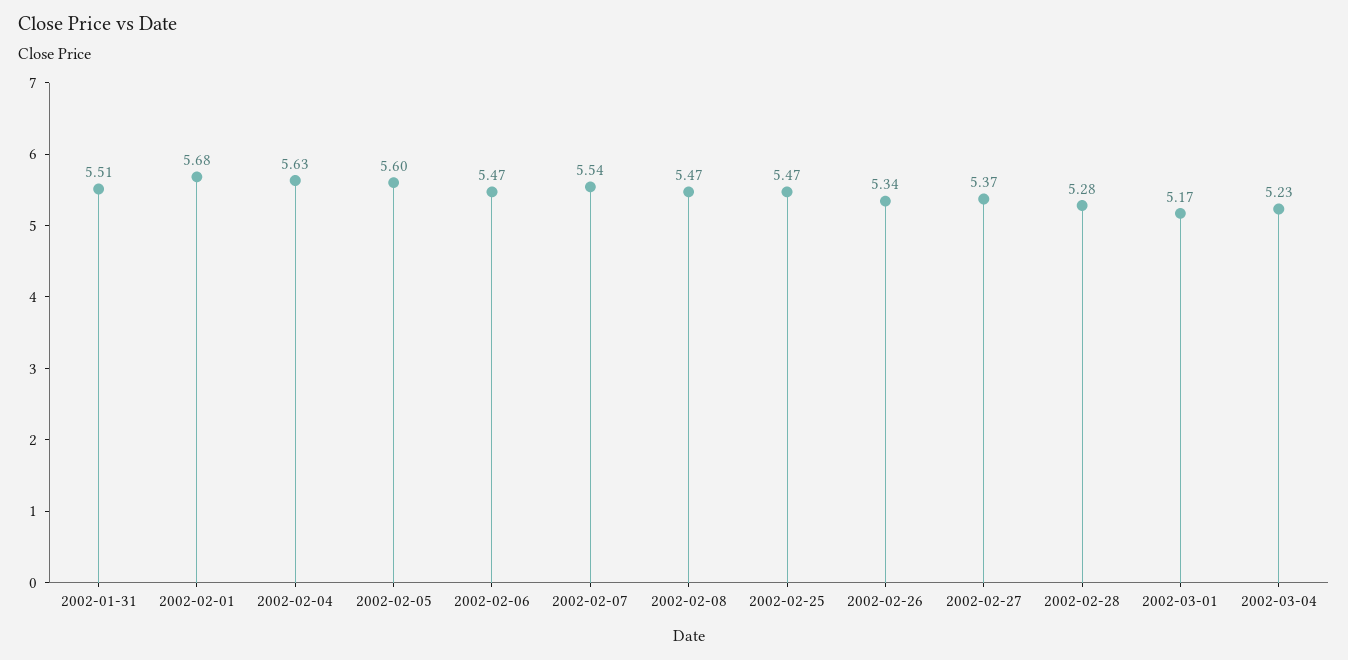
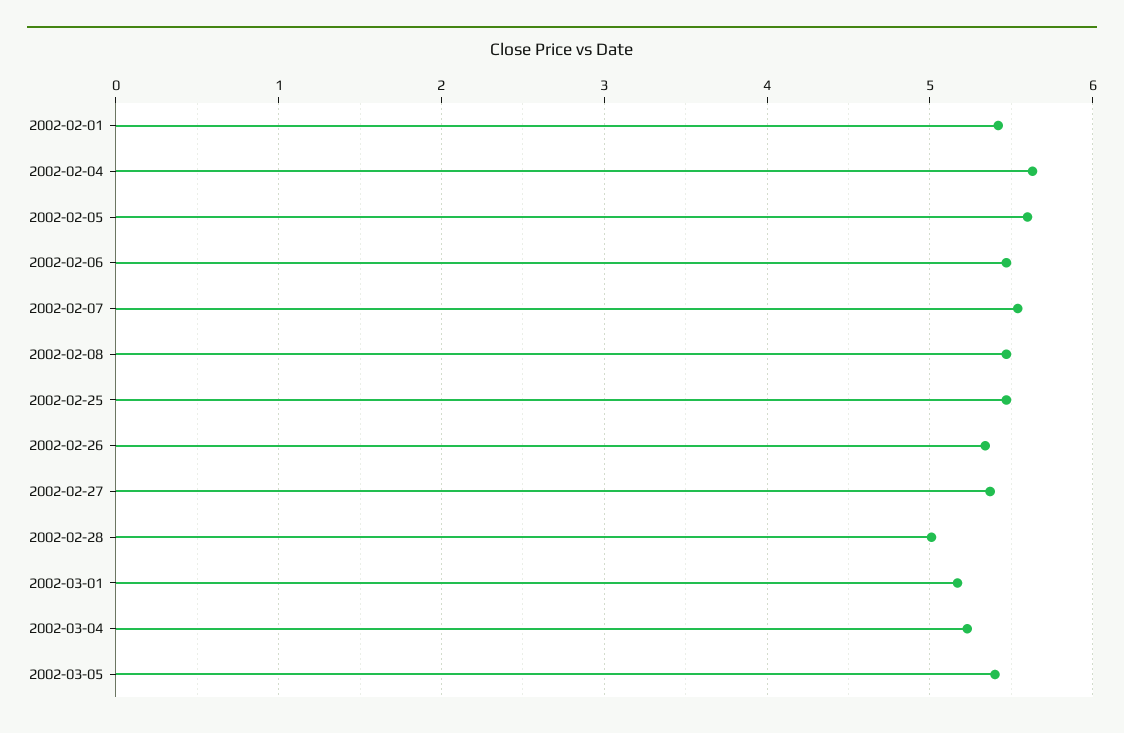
2002-01-31: 5.51 -> none
2002-02-01: 5.68 -> 5.4
2002-02-28: 5.28 -> 5
2002-03-05: none -> 5.4

